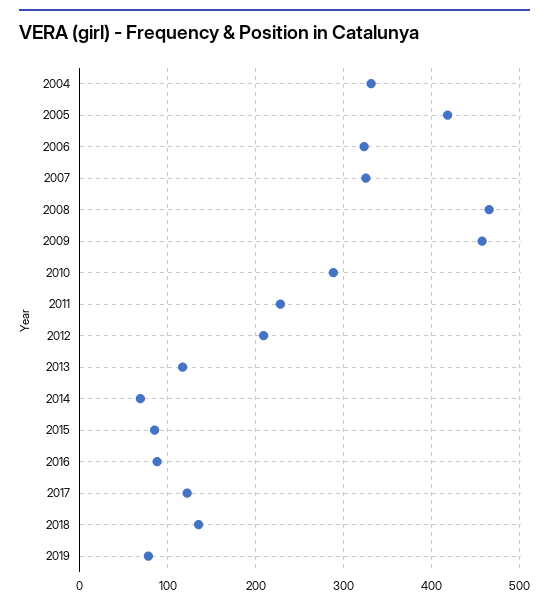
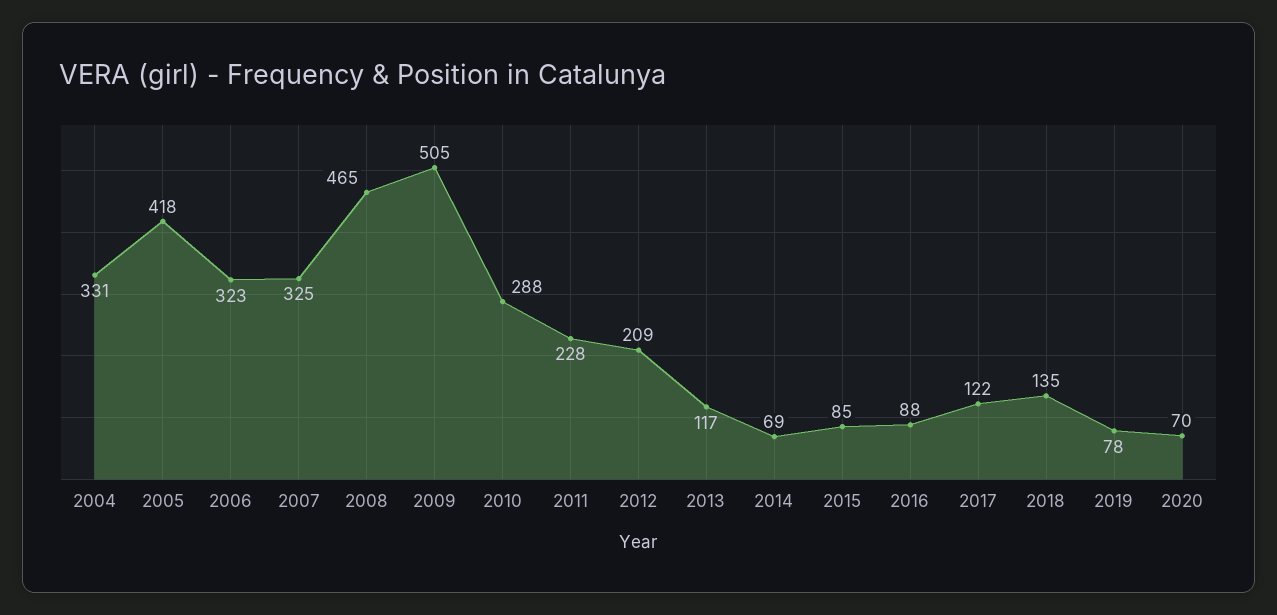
2009: 460 -> 505
2020: none -> 70

